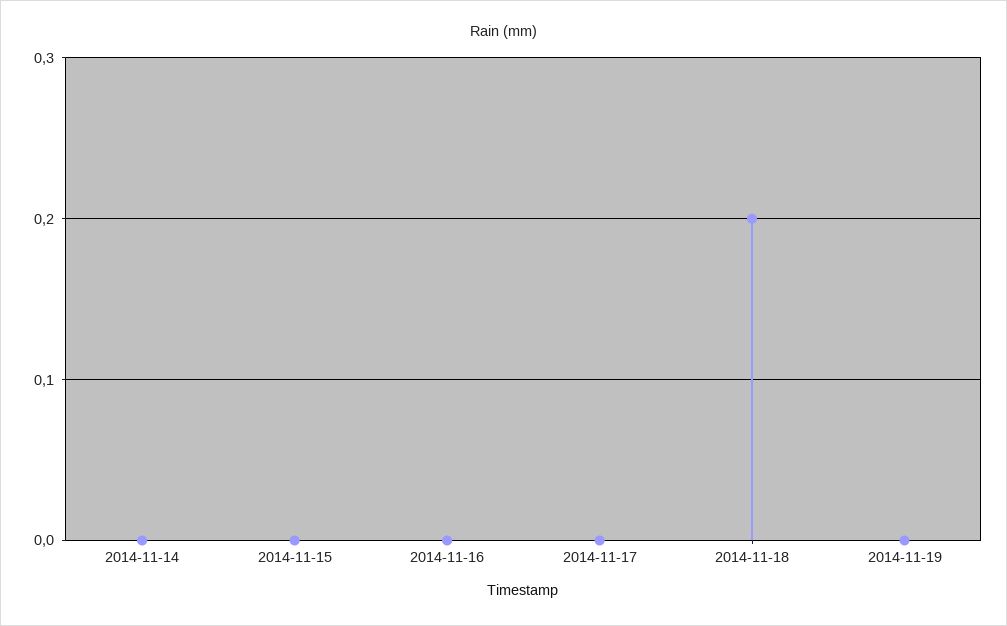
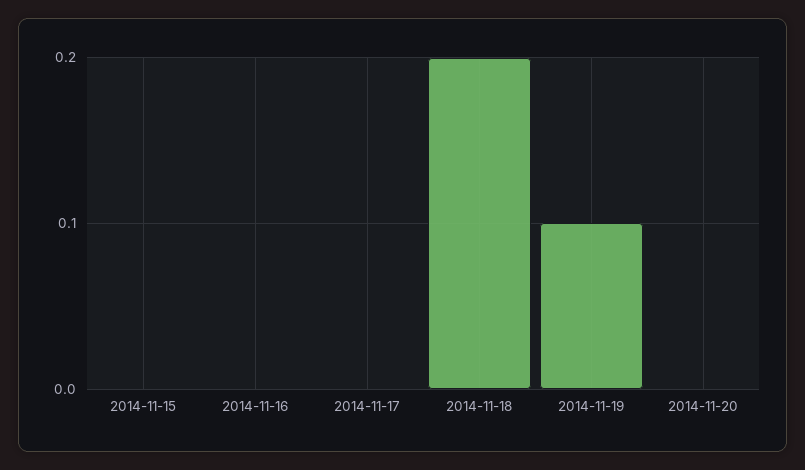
2014-11-14: 0 -> none
2014-11-19: 0 -> 0.1
2014-11-20: none -> 0

